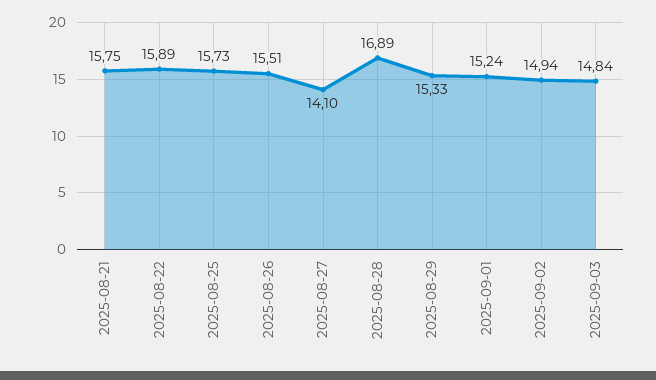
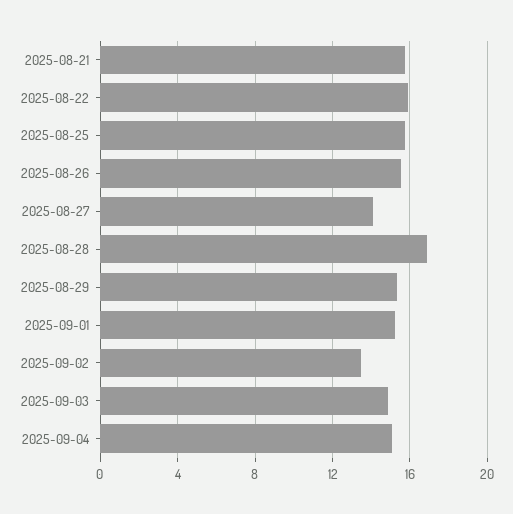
2025-09-02: 14.94 -> 13.5
2025-09-04: none -> 15

